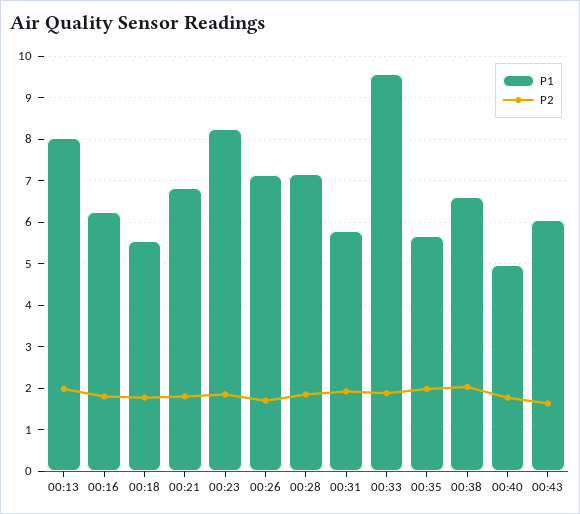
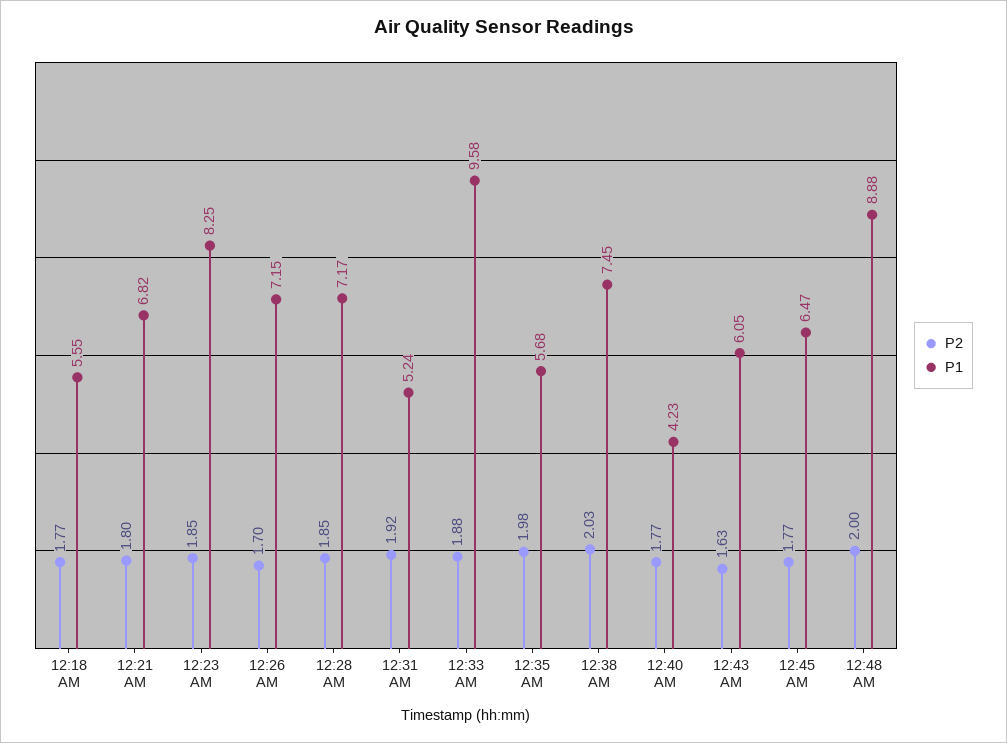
P1, 00:13: 8 -> none
P2, 00:13: 2 -> none
P1, 00:16: 6.2 -> none
P2, 00:16: 1.8 -> none
P1, 00:31: 5.8 -> 5.24
P1, 00:38: 6.6 -> 7.45
P1, 00:40: 5 -> 4.23
P2, 12:45 AM: none -> 1.77
P1, 12:45 AM: none -> 6.47
P2, 12:48 AM: none -> 2
P1, 12:48 AM: none -> 8.88

